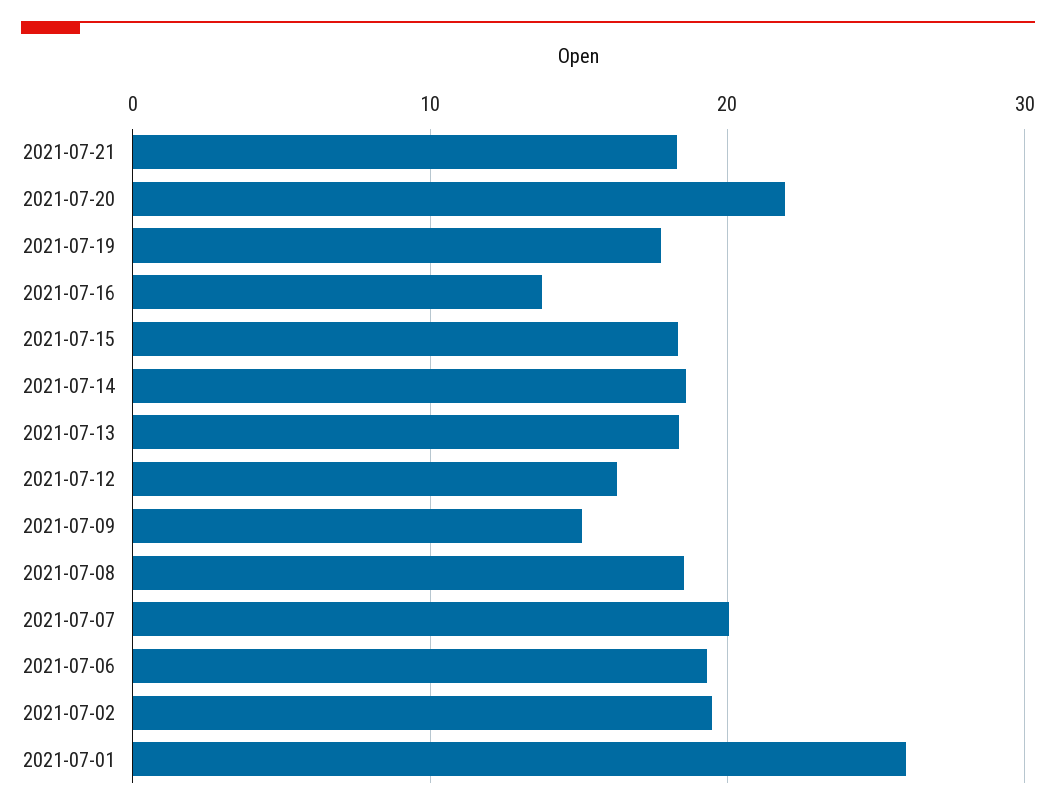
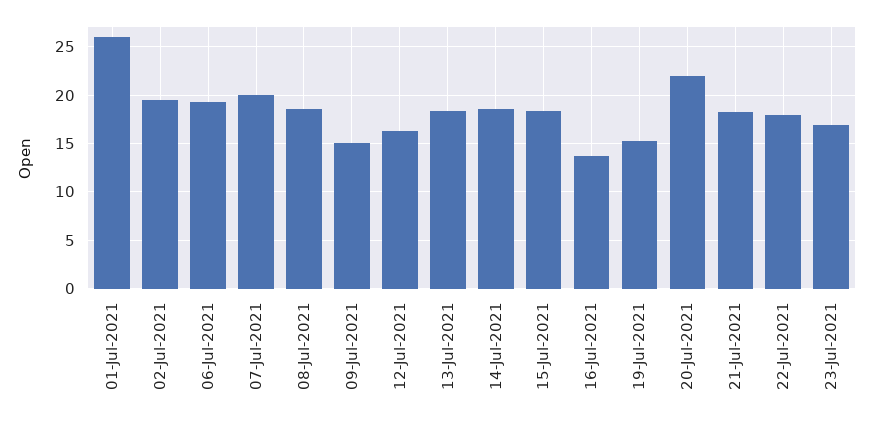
2021-07-19: 18 -> 15
22-Jul-2021: none -> 18
23-Jul-2021: none -> 17

